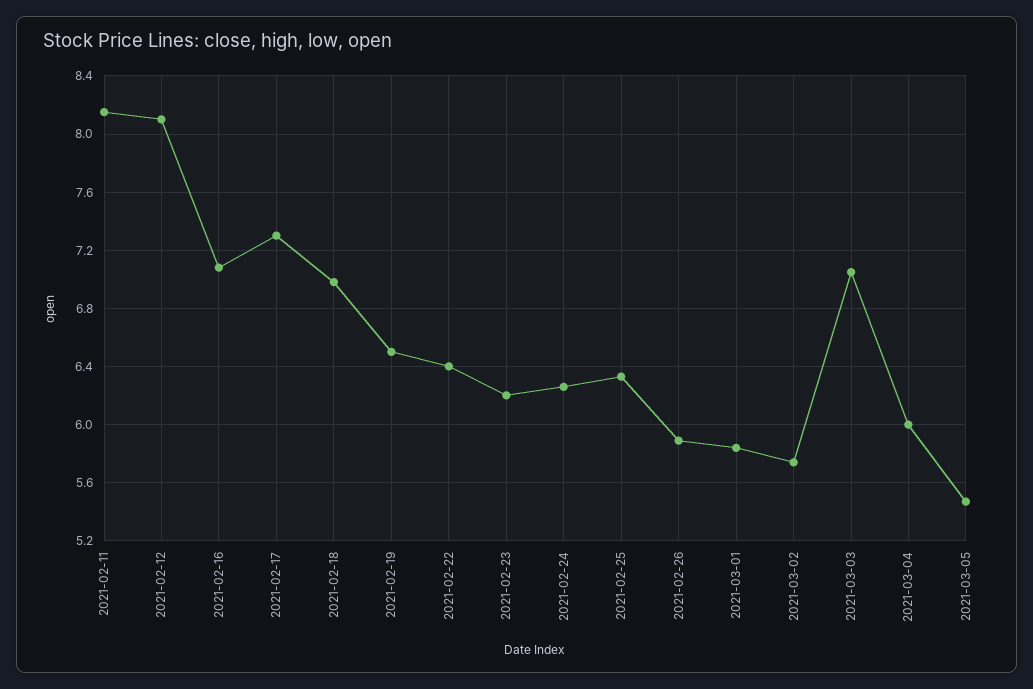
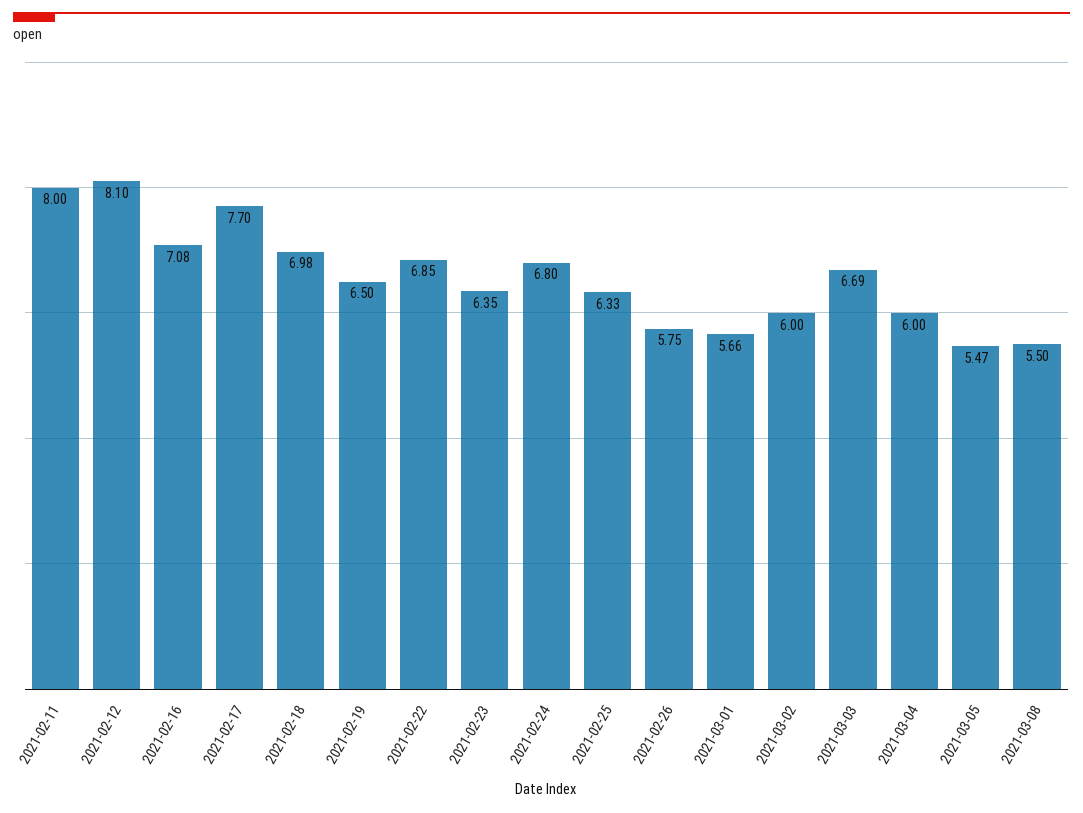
2021-02-11: 8.15 -> 8
2021-02-17: 7.3 -> 7.7
2021-02-22: 6.4 -> 6.85
2021-02-23: 6.2 -> 6.35
2021-02-24: 6.25 -> 6.8
2021-02-26: 5.9 -> 5.75
2021-03-01: 5.85 -> 5.66
2021-03-02: 5.75 -> 6
2021-03-03: 7.05 -> 6.69
2021-03-08: none -> 5.5

